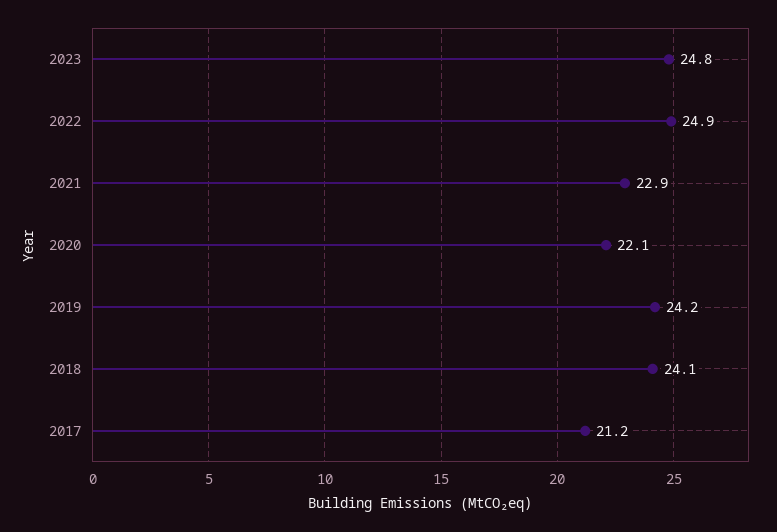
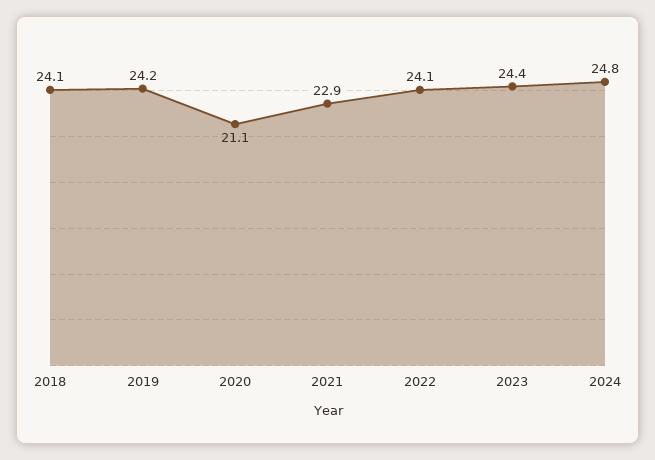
2023: 24.8 -> 24.4
2022: 24.9 -> 24.1
2020: 22.1 -> 21.1
2017: 21.2 -> none
2024: none -> 24.8

